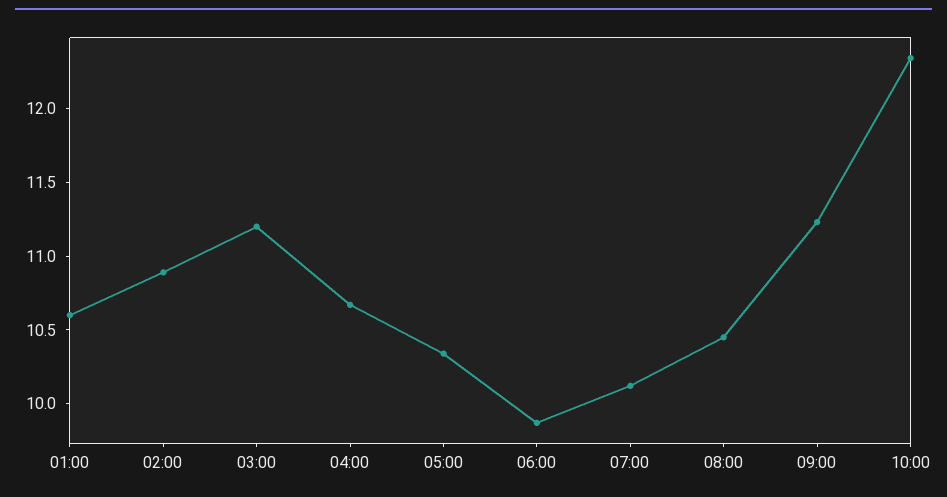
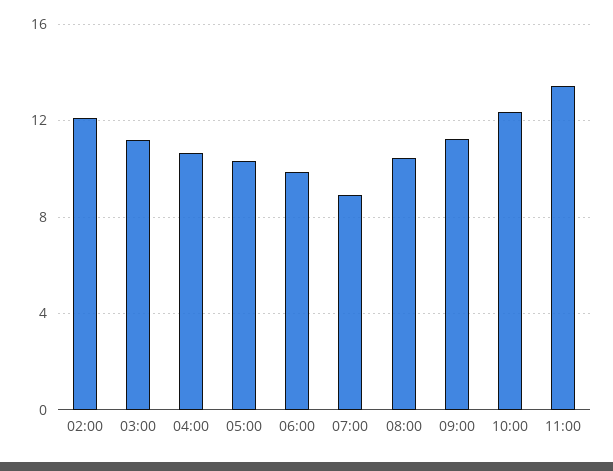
01:00: 10.6 -> none
02:00: 10.9 -> 12
07:00: 10.1 -> 9
11:00: none -> 13.5

